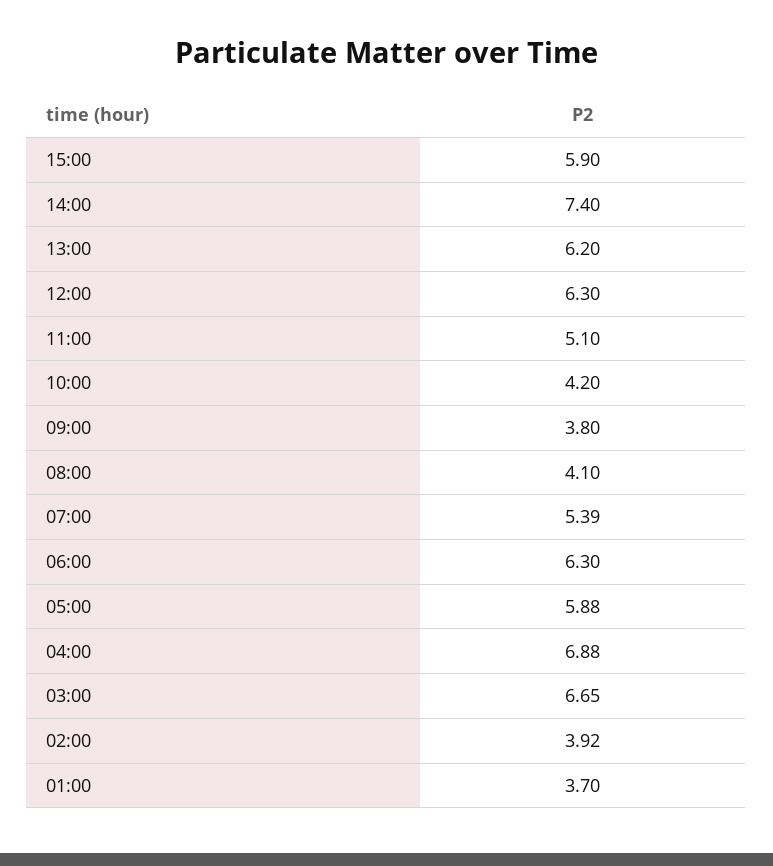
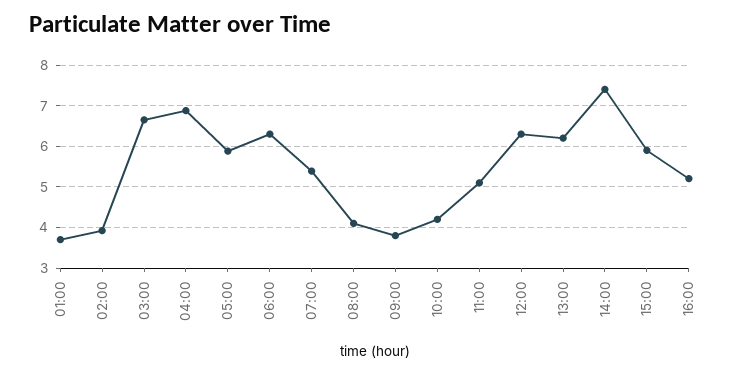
16:00: none -> 5.2

